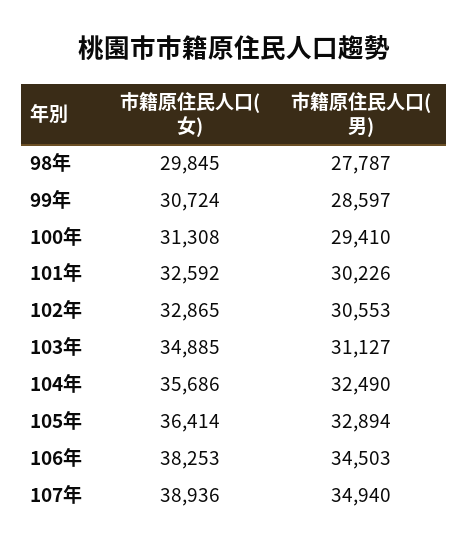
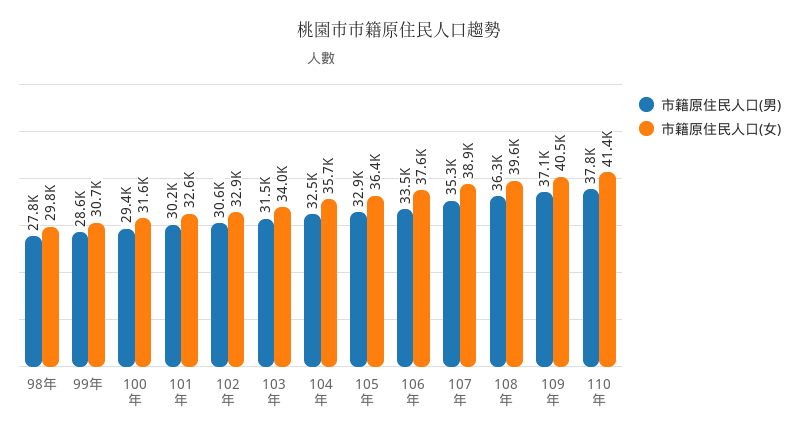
市籍原住民人口(女), 100年: 31308 -> 31600
市籍原住民人口(女), 103年: 34885 -> 34000
市籍原住民人口(男), 103年: 31127 -> 31500
市籍原住民人口(女), 106年: 38253 -> 37600
市籍原住民人口(男), 106年: 34503 -> 33500
市籍原住民人口(男), 107年: 34940 -> 35300
市籍原住民人口(男), 108年: none -> 36300
市籍原住民人口(女), 108年: none -> 39600
市籍原住民人口(男), 109年: none -> 37100
市籍原住民人口(女), 109年: none -> 40500
市籍原住民人口(男), 110年: none -> 37800
市籍原住民人口(女), 110年: none -> 41400

